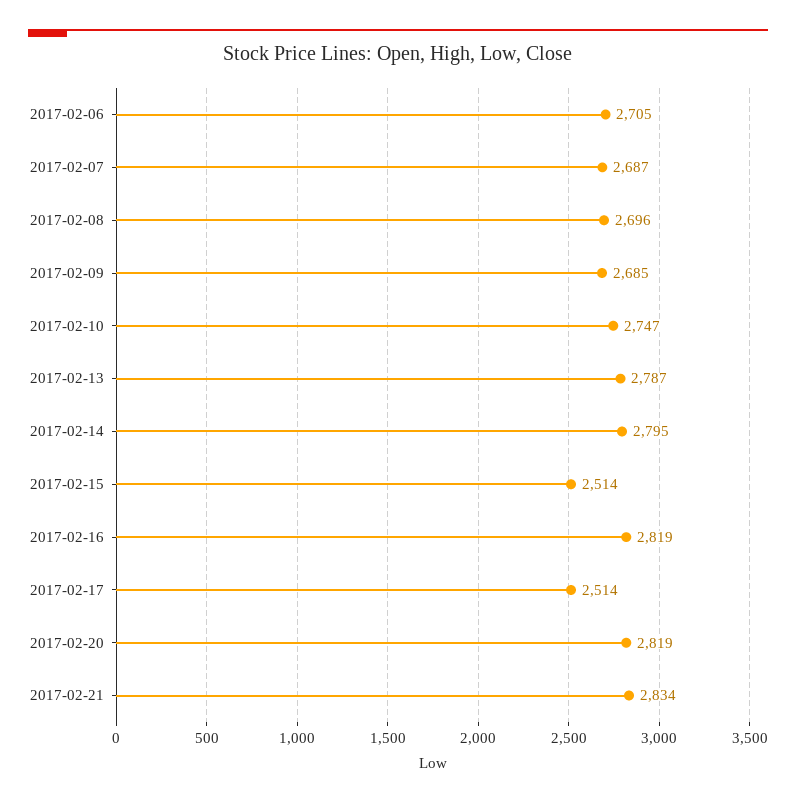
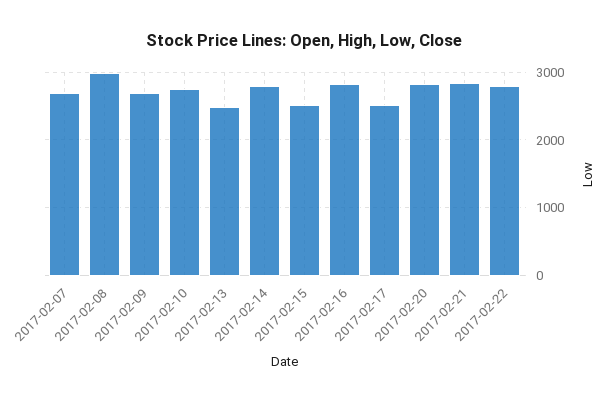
2017-02-06: 2705 -> none
2017-02-08: 2696 -> 3000
2017-02-13: 2787 -> 2500
2017-02-22: none -> 2800

